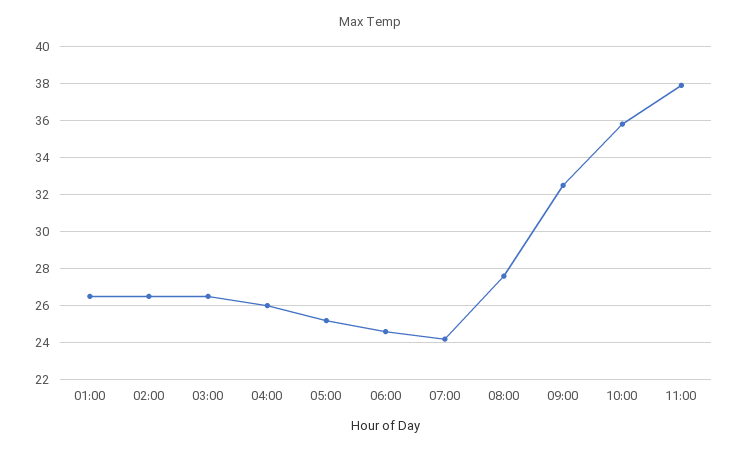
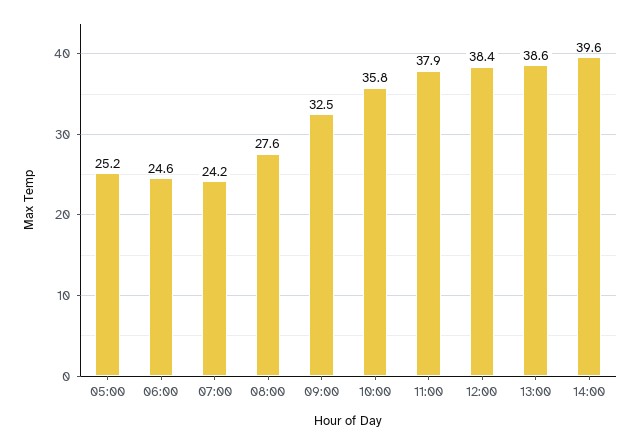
01:00: 26.5 -> none
02:00: 26.5 -> none
03:00: 26.5 -> none
04:00: 26 -> none
12:00: none -> 38.4
13:00: none -> 38.6
14:00: none -> 39.6

